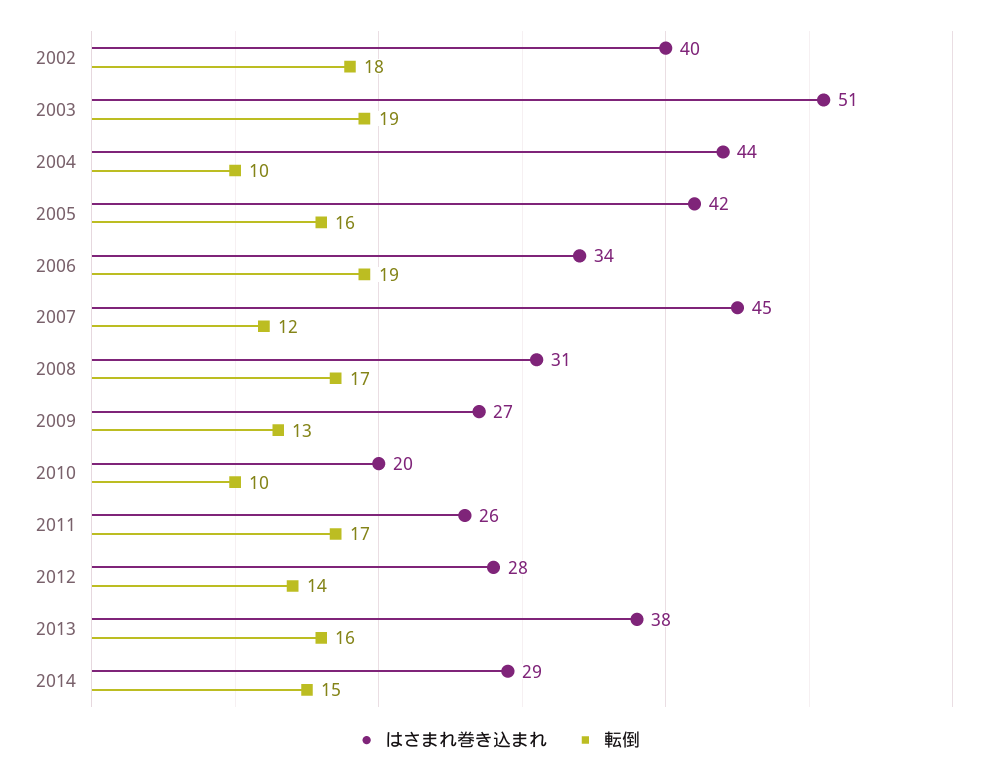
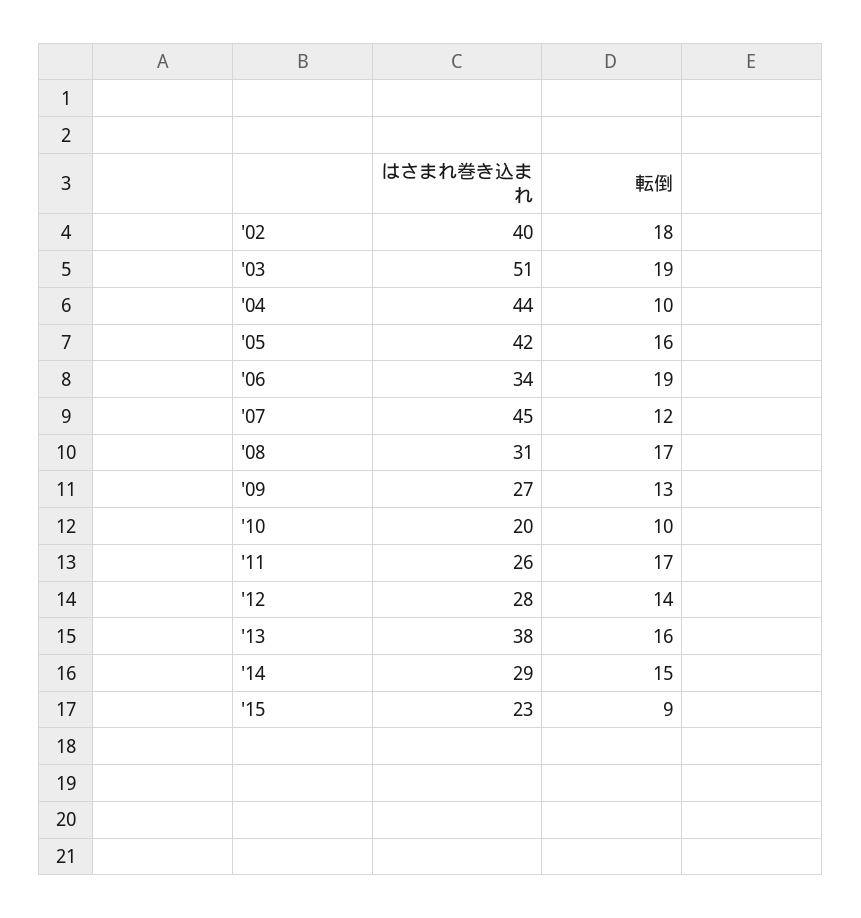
はさまれ巻き込まれ, '15: none -> 23
転倒, '15: none -> 9

